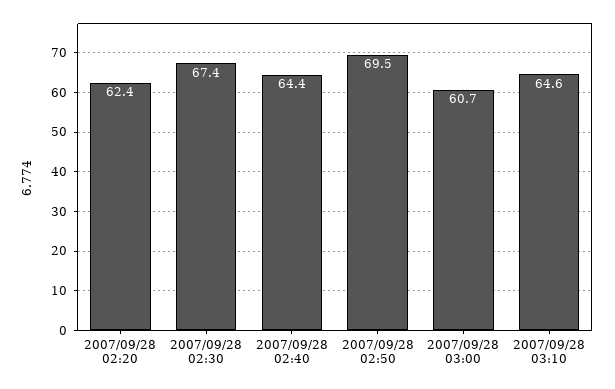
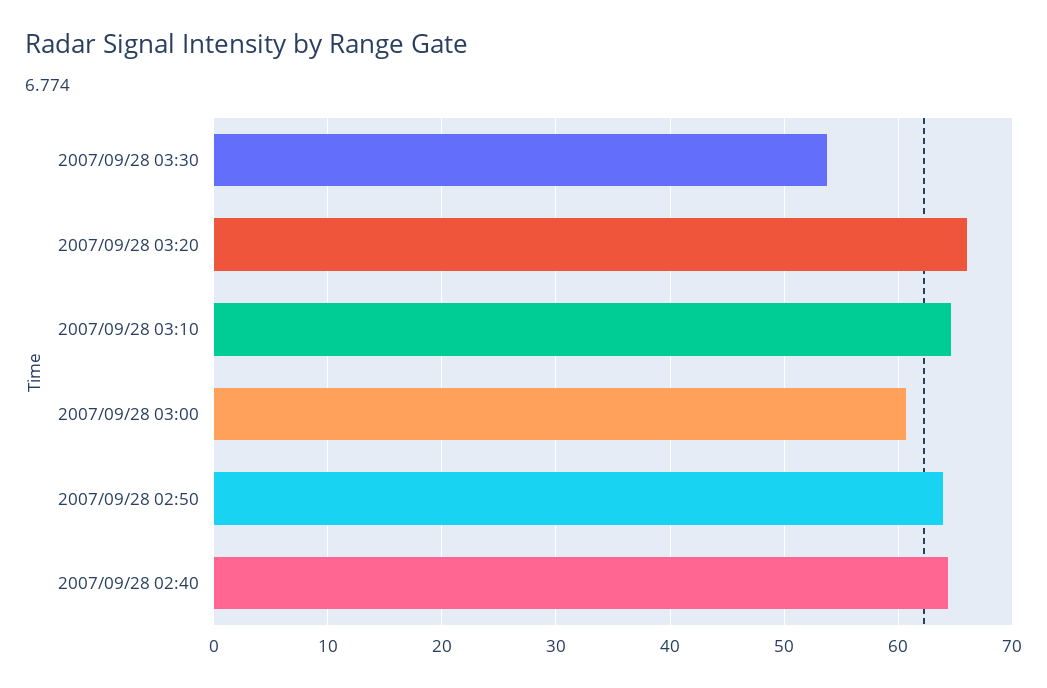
2007/09/28 02:20: 62.4 -> none
2007/09/28 02:30: 67.4 -> none
2007/09/28 02:50: 69.5 -> 64
2007/09/28 03:30: none -> 54
2007/09/28 03:20: none -> 66

